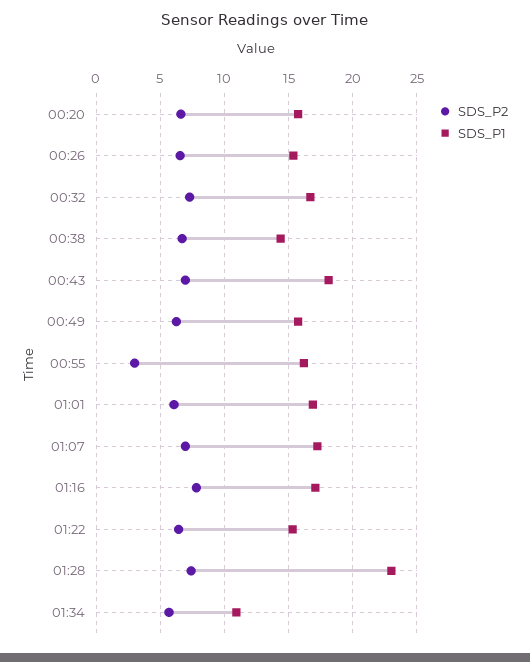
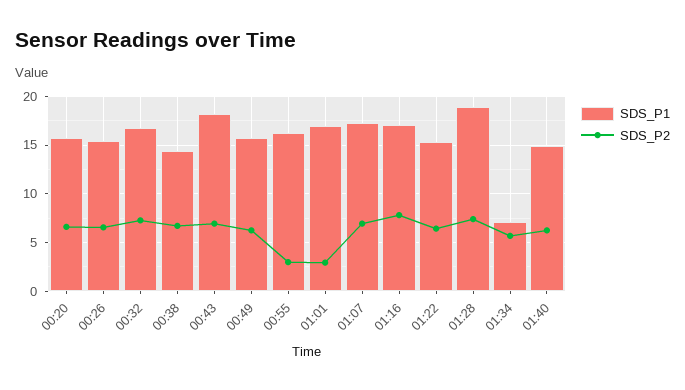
SDS_P2, 01:01: 6 -> 3
SDS_P1, 01:28: 23 -> 19
SDS_P1, 01:34: 11 -> 7
SDS_P1, 01:40: none -> 15
SDS_P2, 01:40: none -> 6

